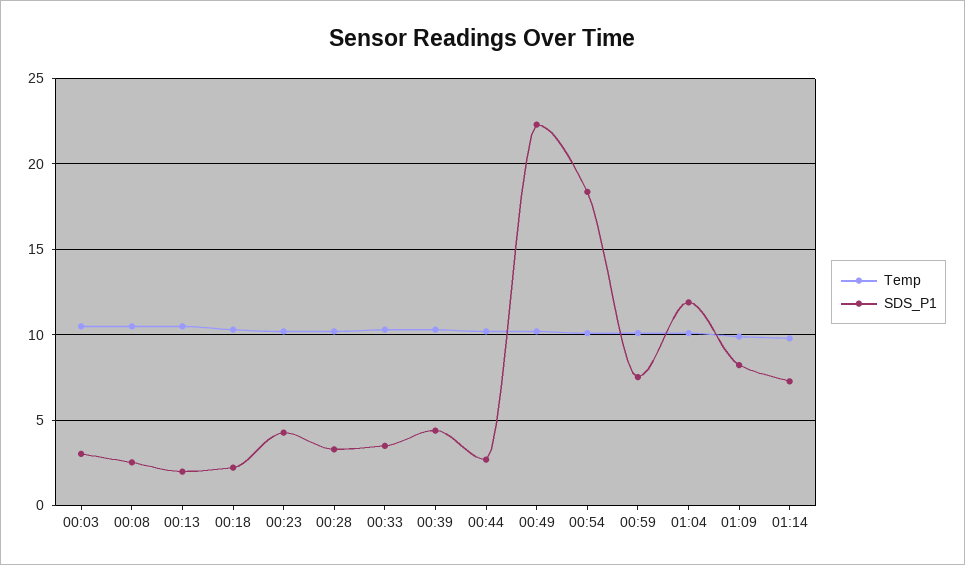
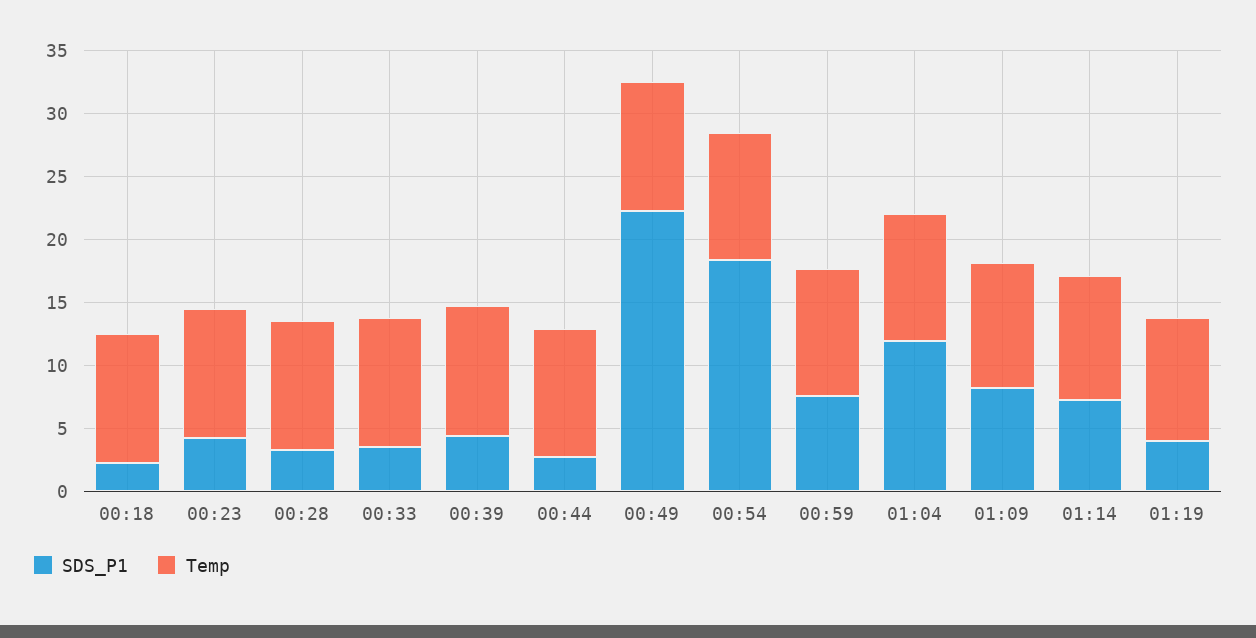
Temp, 00:03: 10.5 -> none
SDS_P1, 00:03: 3 -> none
Temp, 00:08: 10.5 -> none
SDS_P1, 00:08: 2.5 -> none
Temp, 00:13: 10.5 -> none
SDS_P1, 00:13: 2 -> none
SDS_P1, 01:19: none -> 4
Temp, 01:19: none -> 10

